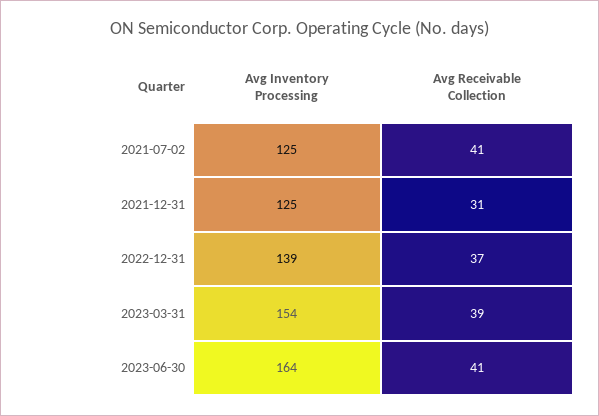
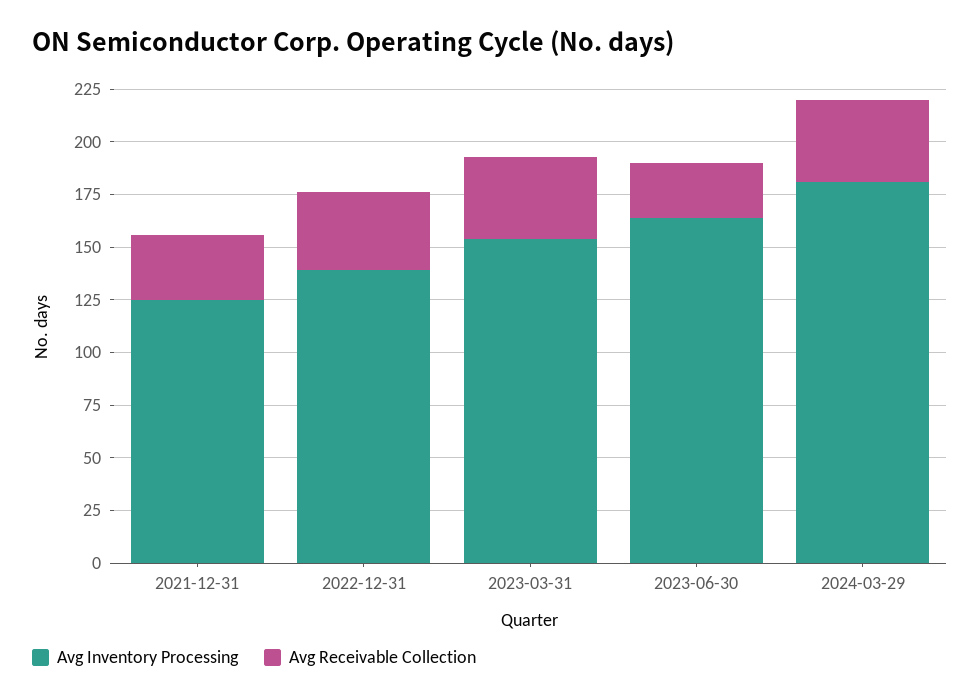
Avg Inventory Processing, 2021-07-02: 125 -> none
Avg Receivable Collection, 2021-07-02: 41 -> none
Avg Receivable Collection, 2023-06-30: 41 -> 25
Avg Inventory Processing, 2024-03-29: none -> 180
Avg Receivable Collection, 2024-03-29: none -> 40

